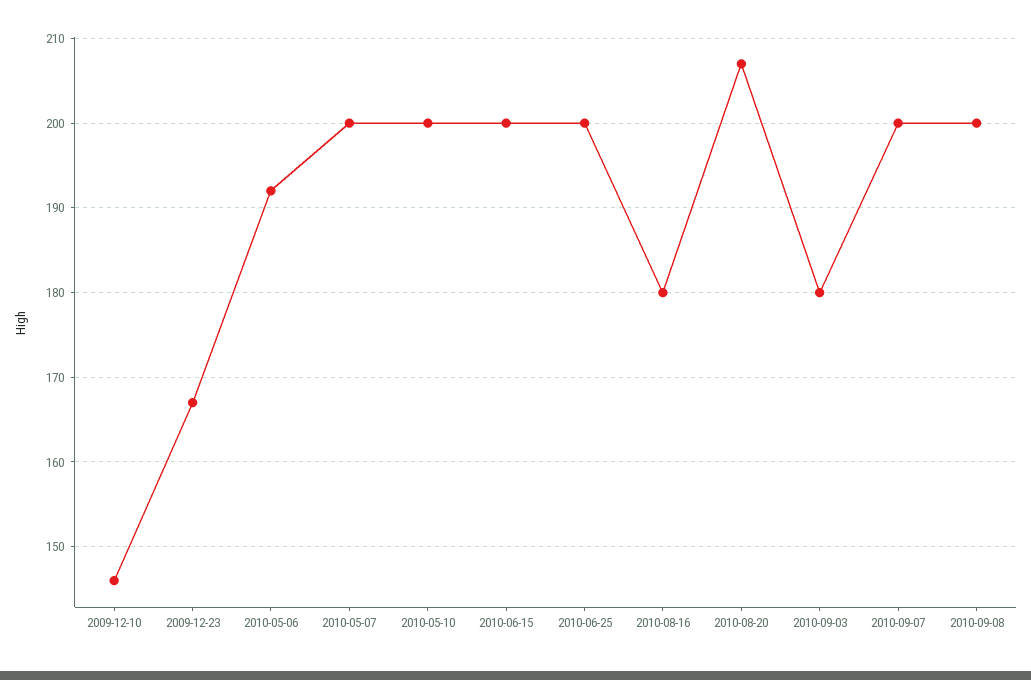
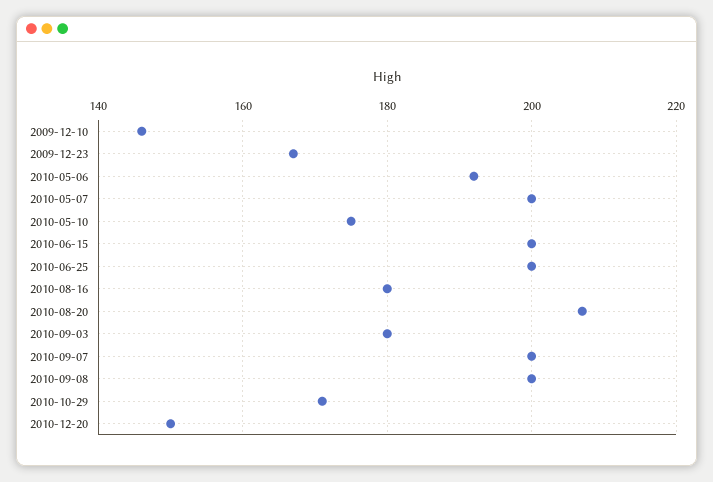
2010-05-10: 200 -> 175
2010-10-29: none -> 170
2010-12-20: none -> 150

